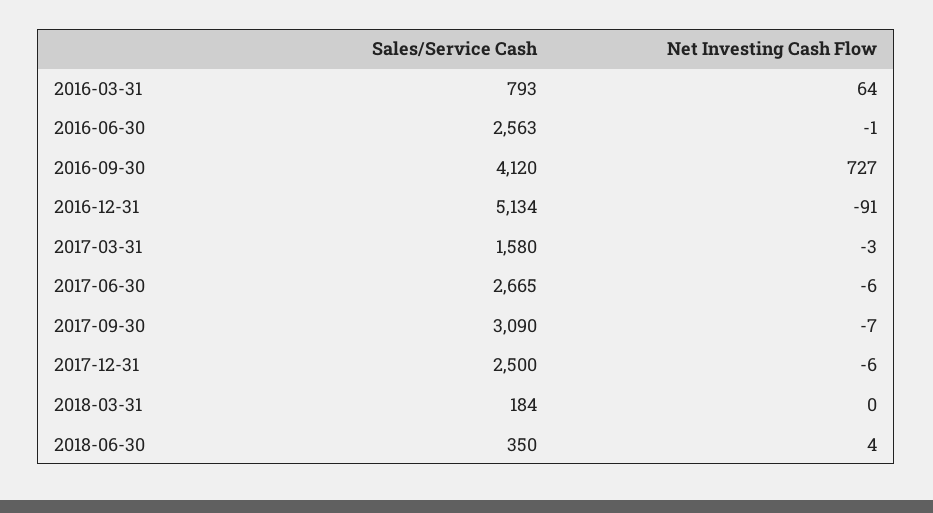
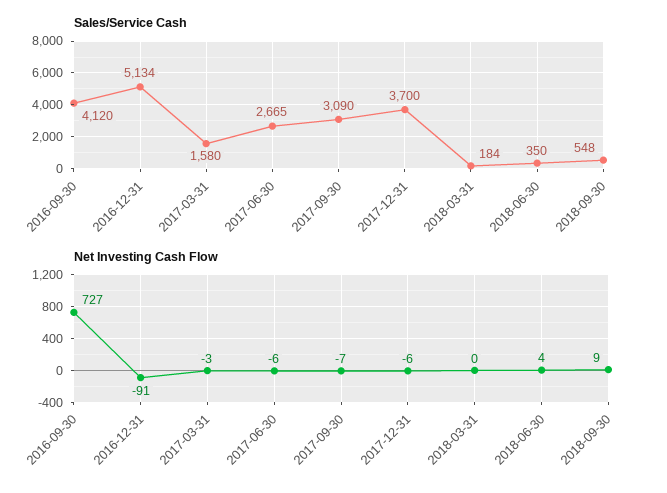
Sales/Service Cash, 2016-03-31: 793 -> none
Net Investing Cash Flow, 2016-03-31: 64 -> none
Sales/Service Cash, 2016-06-30: 2563 -> none
Net Investing Cash Flow, 2016-06-30: -1 -> none
Sales/Service Cash, 2017-12-31: 2500 -> 3700
Sales/Service Cash, 2018-09-30: none -> 548
Net Investing Cash Flow, 2018-09-30: none -> 9

